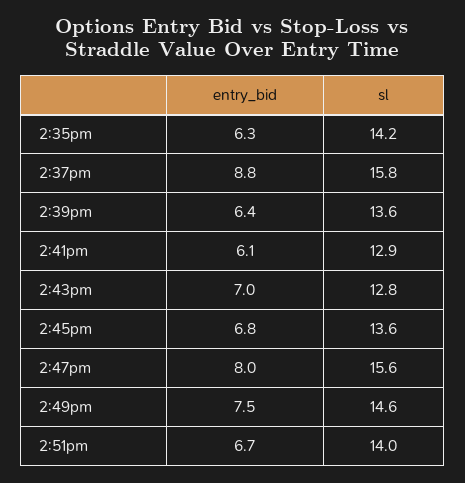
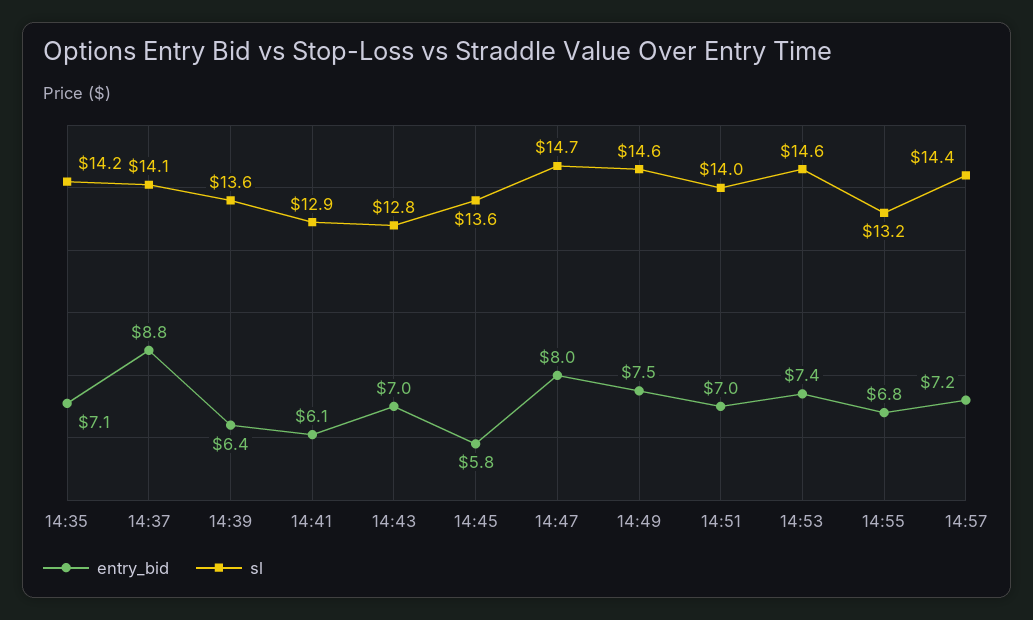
entry_bid, 2:35pm: 6.3 -> 7.1
sl, 2:37pm: 15.8 -> 14.1
entry_bid, 2:45pm: 6.8 -> 5.8
sl, 2:47pm: 15.6 -> 14.7
entry_bid, 2:51pm: 6.7 -> 7
entry_bid, 14:53: none -> 7.4
sl, 14:53: none -> 14.6
entry_bid, 14:55: none -> 6.8
sl, 14:55: none -> 13.2
entry_bid, 14:57: none -> 7.2
sl, 14:57: none -> 14.4

